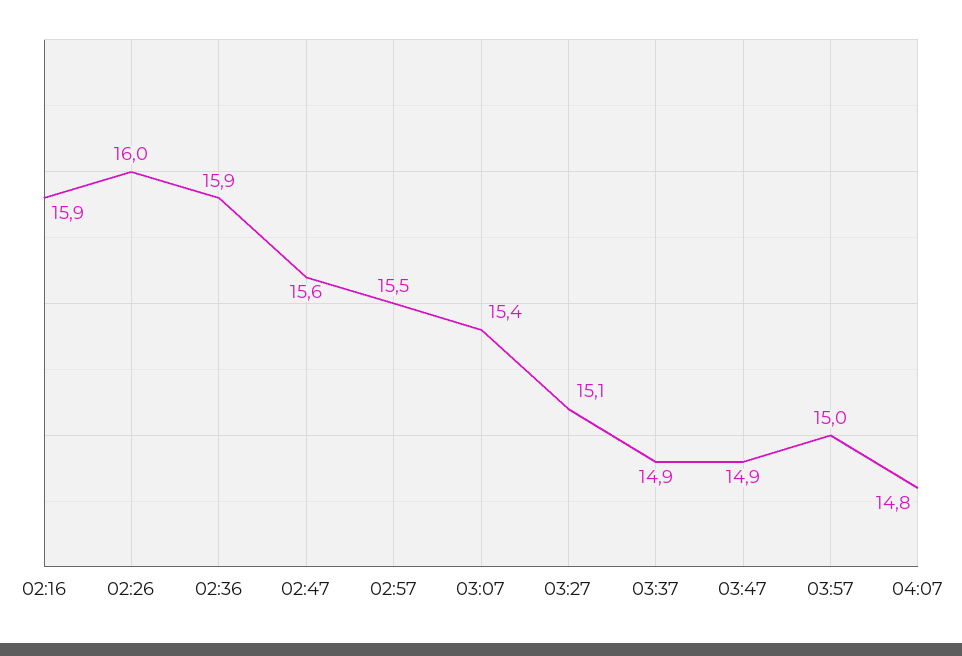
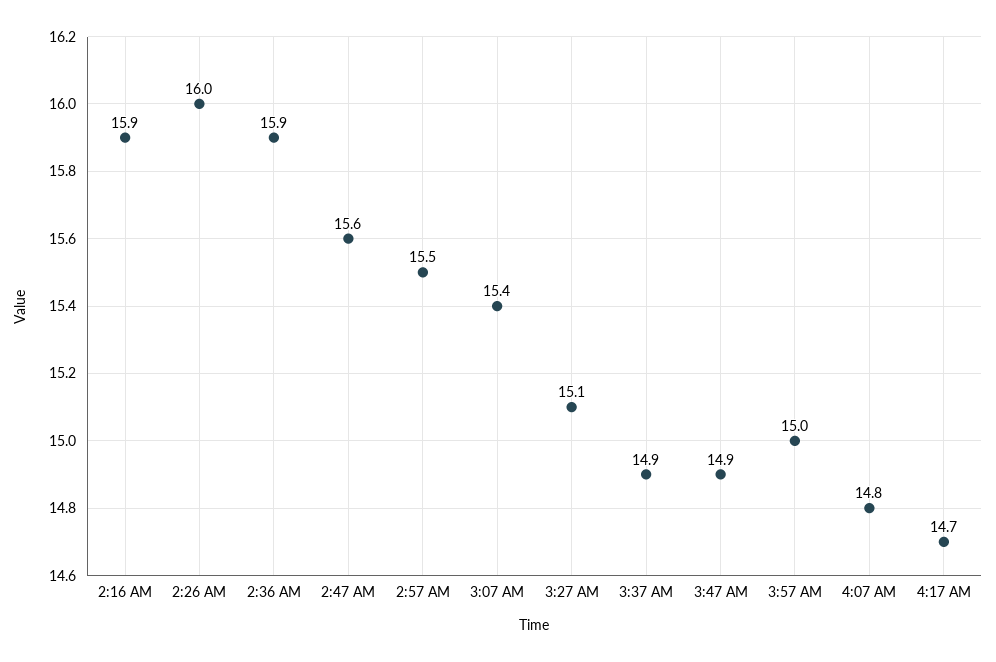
4:17 AM: none -> 14.7

